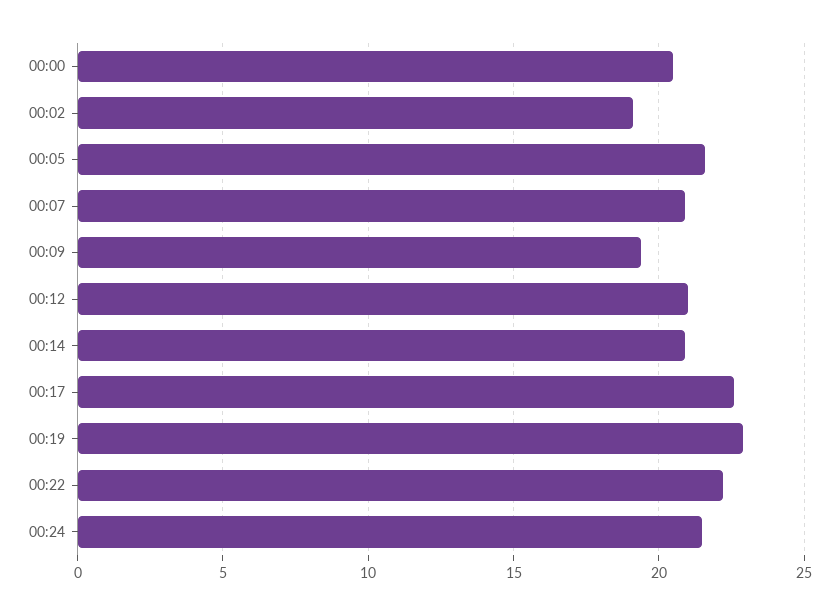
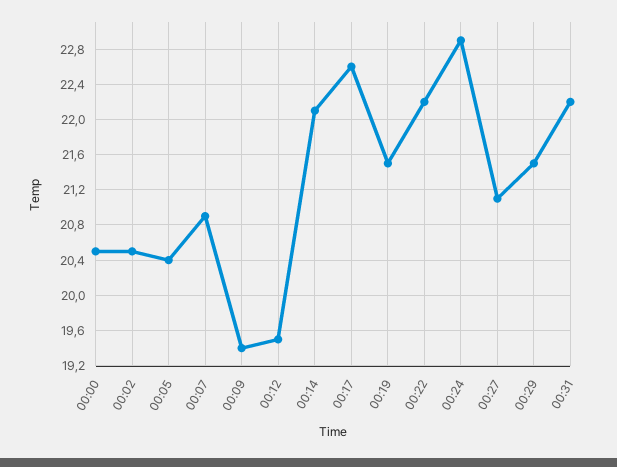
00:02: 19 -> 20.5
00:05: 21.5 -> 20.4
00:12: 21 -> 19.5
00:14: 21 -> 22.1
00:19: 23 -> 21.5
00:24: 21.5 -> 22.9
00:27: none -> 21.1
00:29: none -> 21.5
00:31: none -> 22.2

